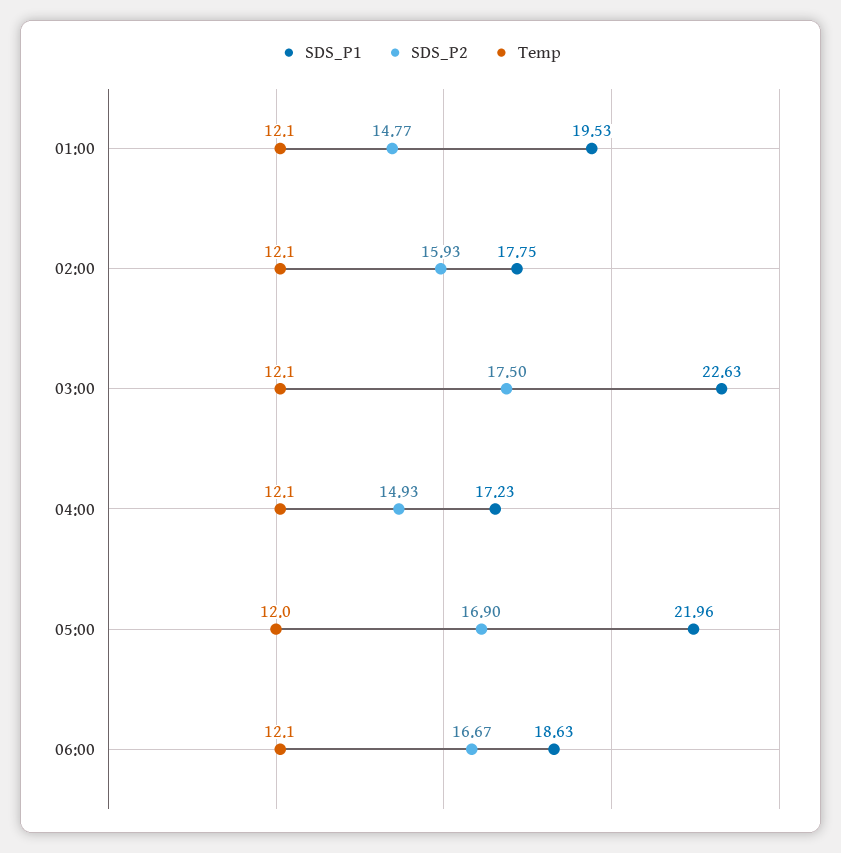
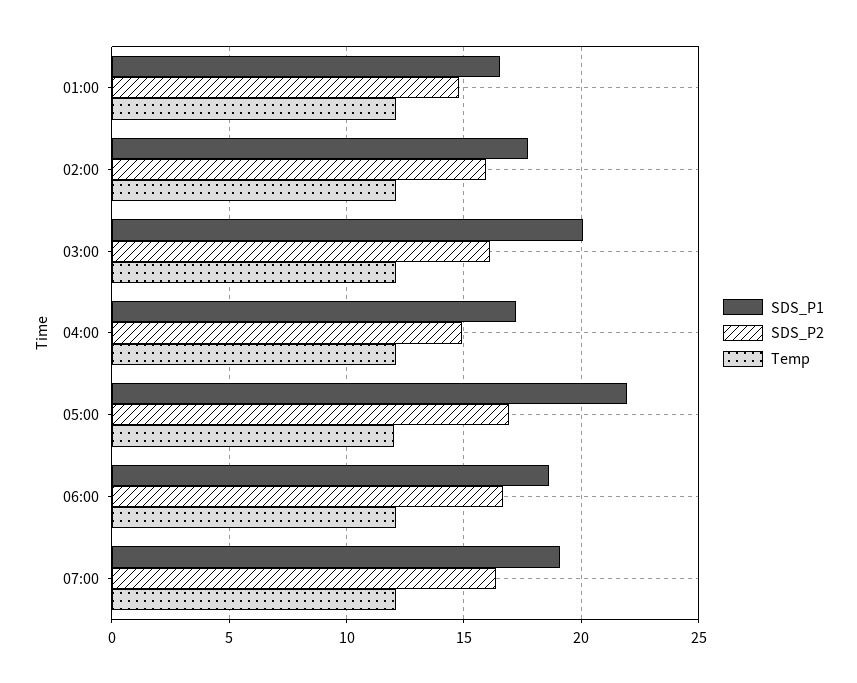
SDS_P1, 01:00: 19.53 -> 16.5
SDS_P1, 03:00: 22.63 -> 20
SDS_P2, 03:00: 17.5 -> 16
SDS_P1, 07:00: none -> 19
SDS_P2, 07:00: none -> 16.5
Temp, 07:00: none -> 12

